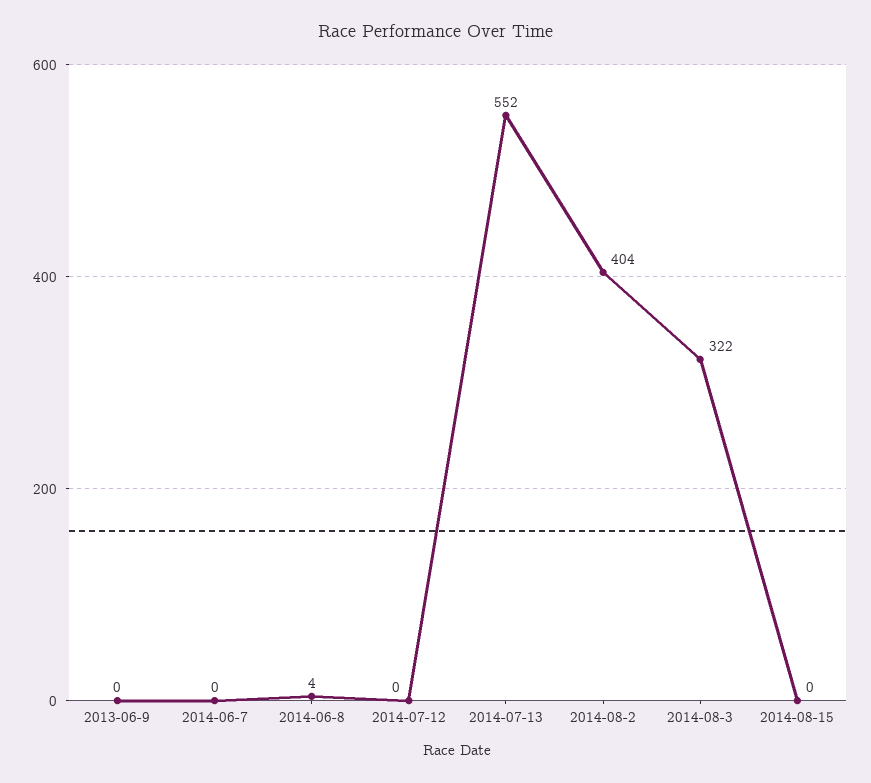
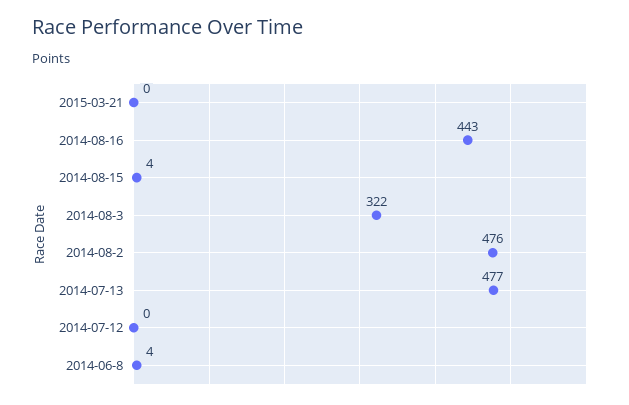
2013-06-9: 0 -> none
2014-06-7: 0 -> none
2014-07-13: 552 -> 477
2014-08-2: 404 -> 476
2014-08-15: 0 -> 4
2015-03-21: none -> 0
2014-08-16: none -> 443

